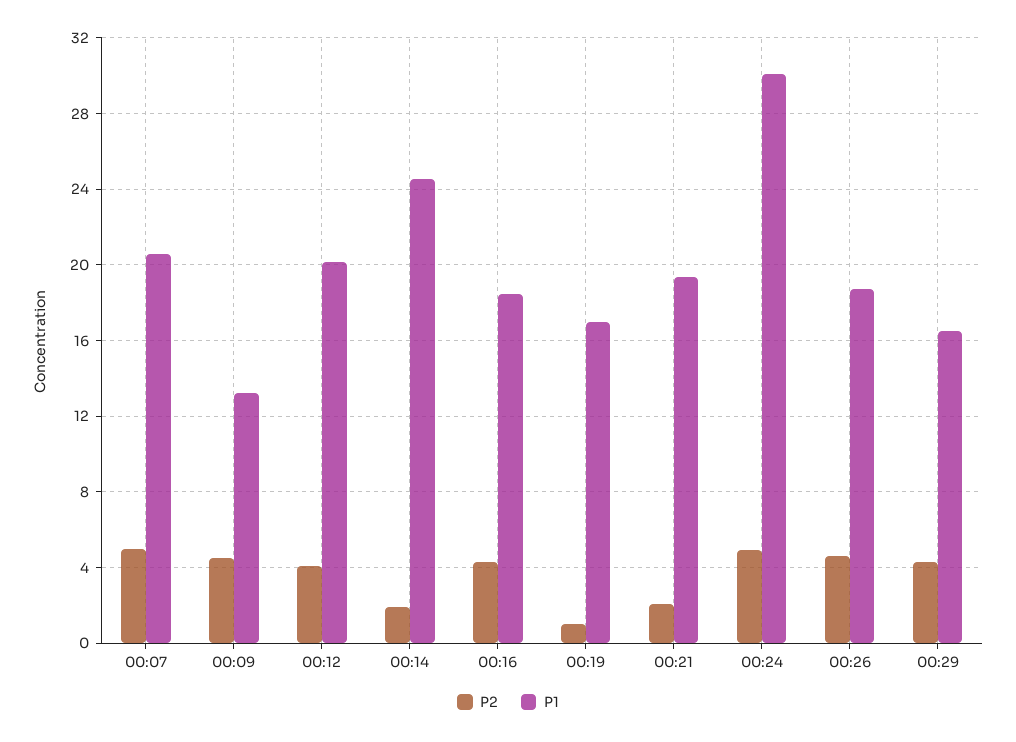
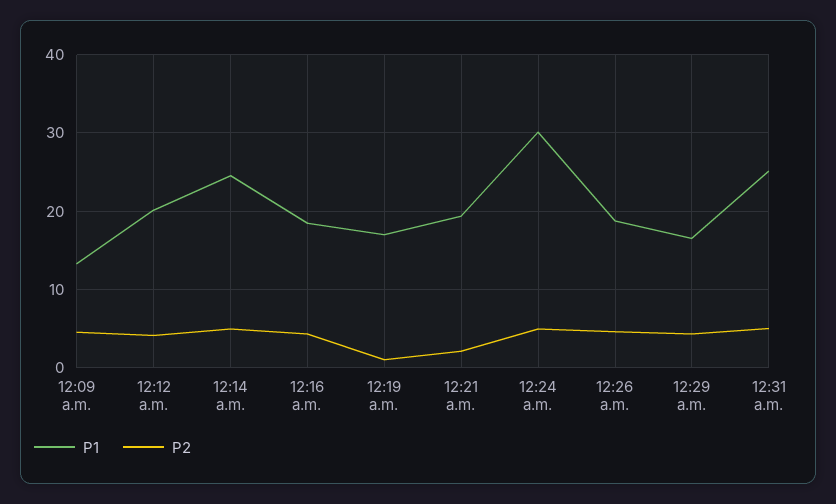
P2, 00:07: 5 -> none
P1, 00:07: 20.5 -> none
P2, 00:14: 2 -> 5
P1, 12:31 a.m.: none -> 25
P2, 12:31 a.m.: none -> 5

